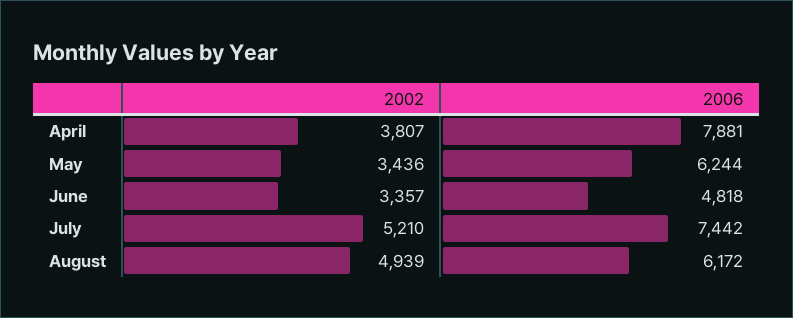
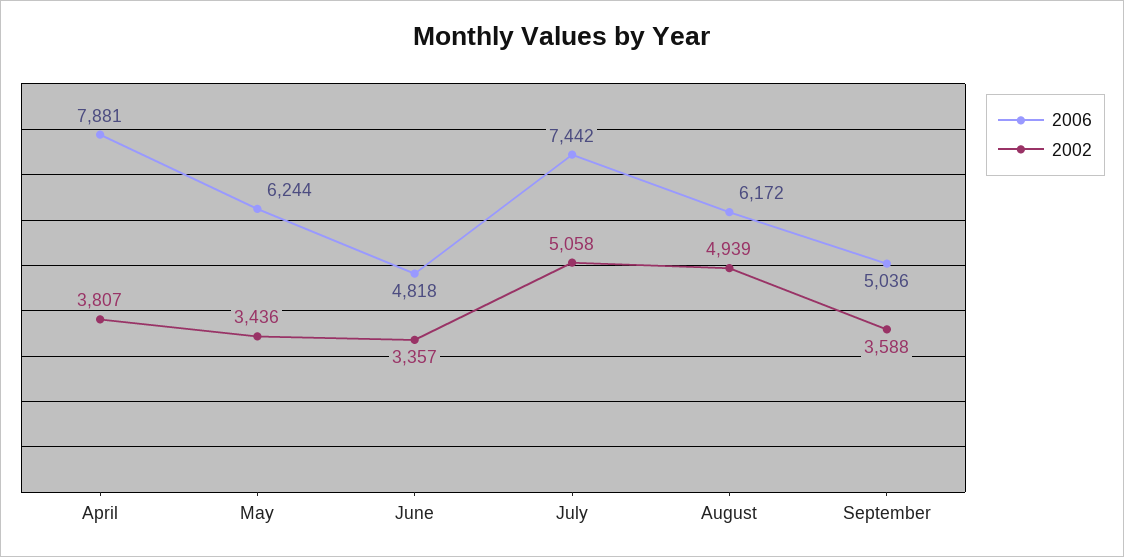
2002, July: 5210 -> 5058
2006, September: none -> 5036
2002, September: none -> 3588

